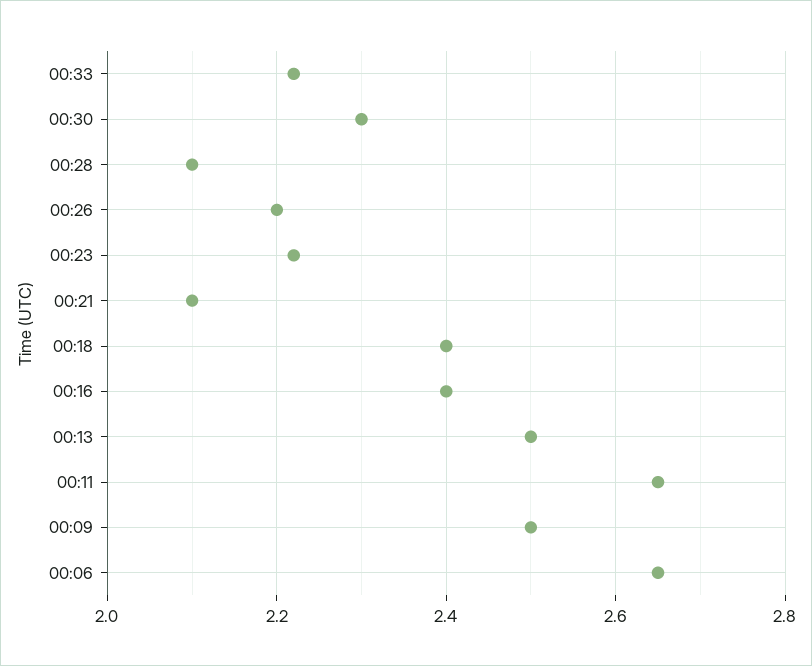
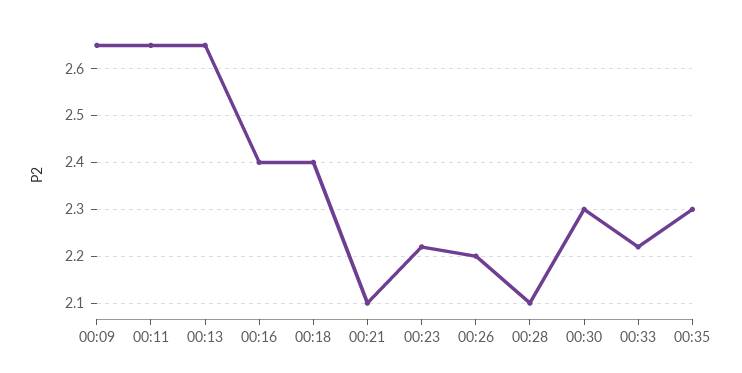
00:13: 2.5 -> 2.65
00:09: 2.5 -> 2.65
00:06: 2.65 -> none
00:35: none -> 2.3

